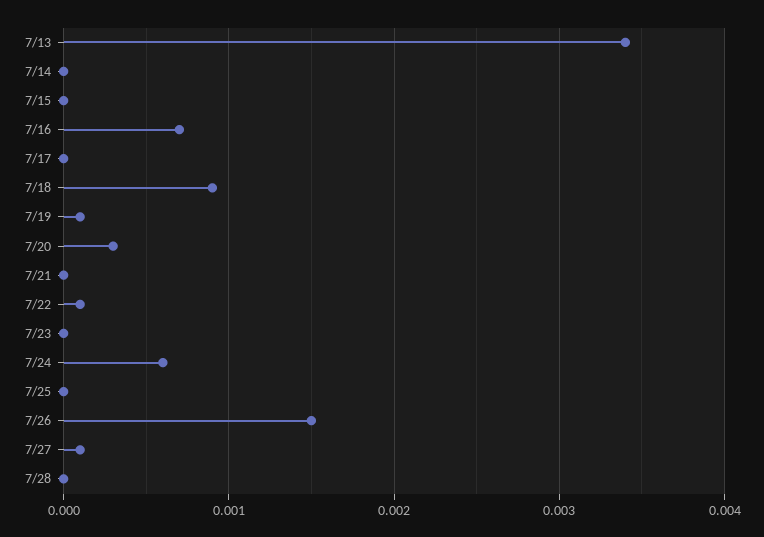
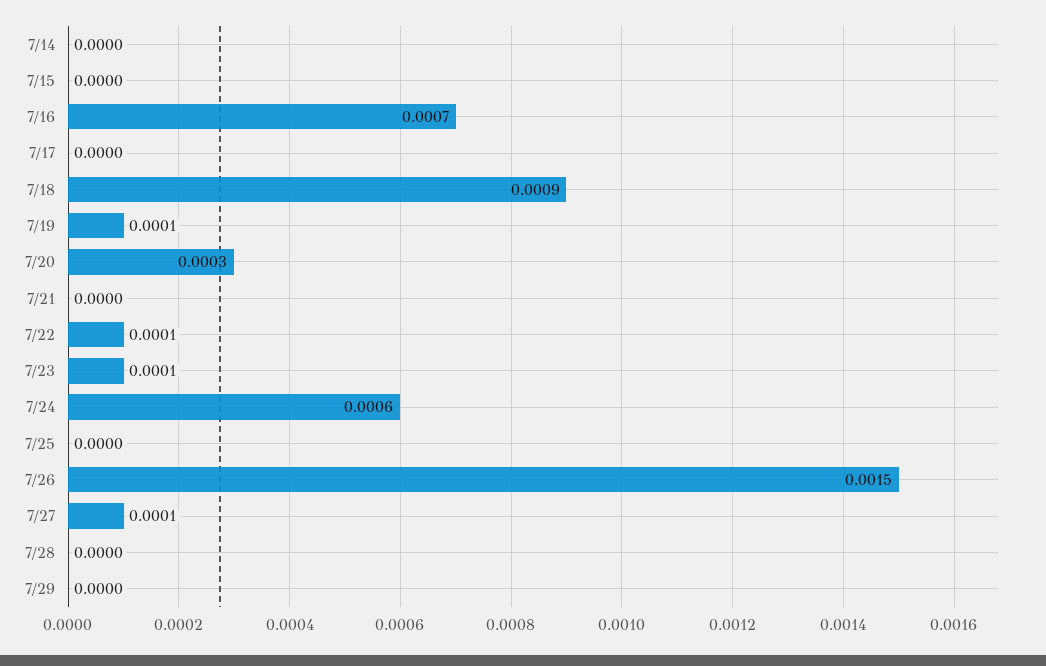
7/13: 0.0034 -> none
7/23: 0 -> 0.0001
7/29: none -> 0

